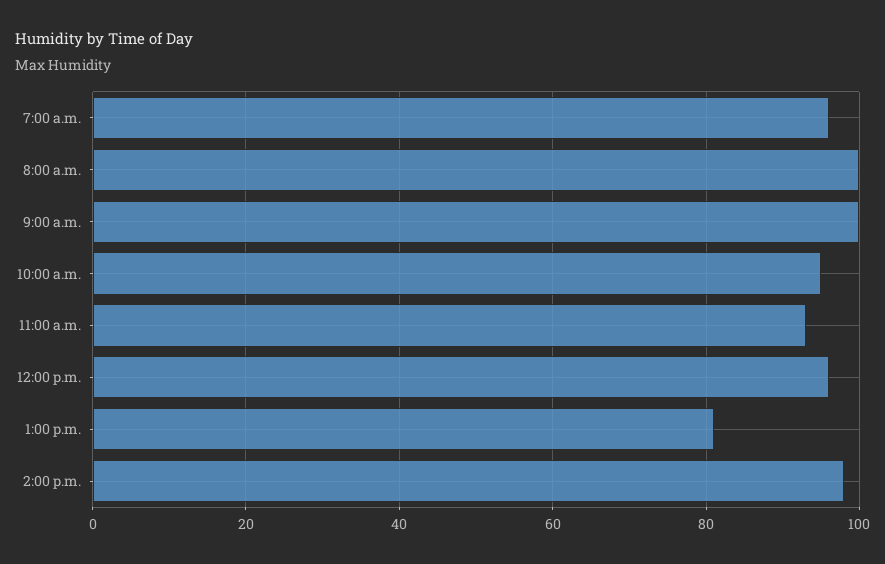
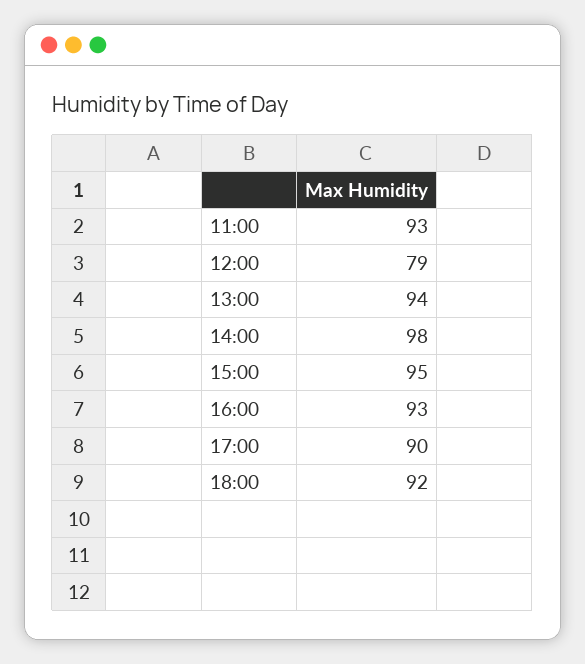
7:00 a.m.: 95 -> none
8:00 a.m.: 100 -> none
9:00 a.m.: 100 -> none
10:00 a.m.: 95 -> none
12:00 p.m.: 95 -> 79
1:00 p.m.: 80 -> 94
15:00: none -> 95
16:00: none -> 93
17:00: none -> 90
18:00: none -> 92

